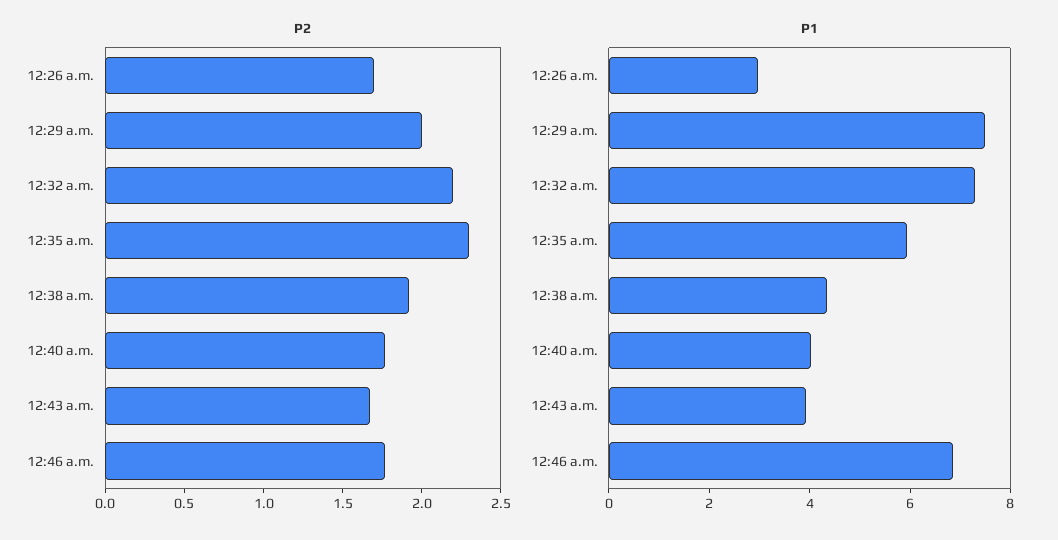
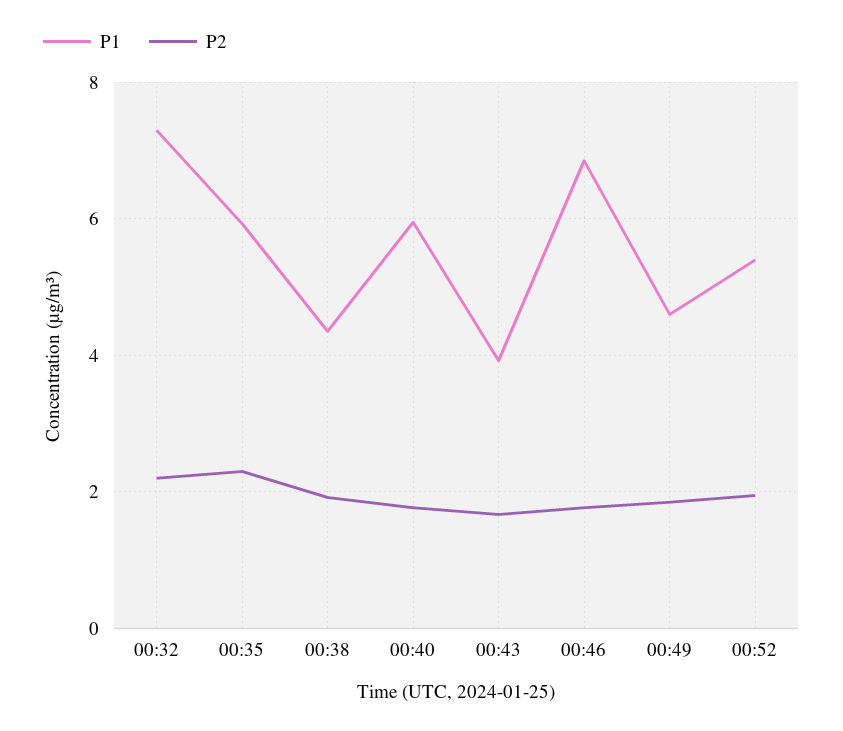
P2, 12:26 a.m.: 1.7 -> none
P2, 12:29 a.m.: 2 -> none
P1, 12:26 a.m.: 3 -> none
P1, 12:29 a.m.: 7.5 -> none
P1, 12:40 a.m.: 4 -> 6
P1, 00:49: none -> 4.6
P2, 00:49: none -> 1.8
P1, 00:52: none -> 5.4
P2, 00:52: none -> 2

